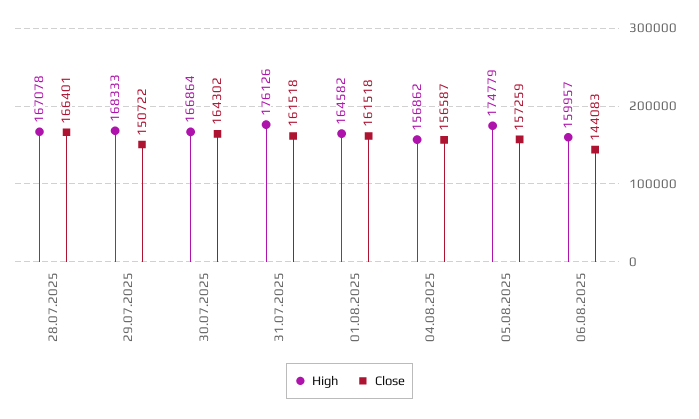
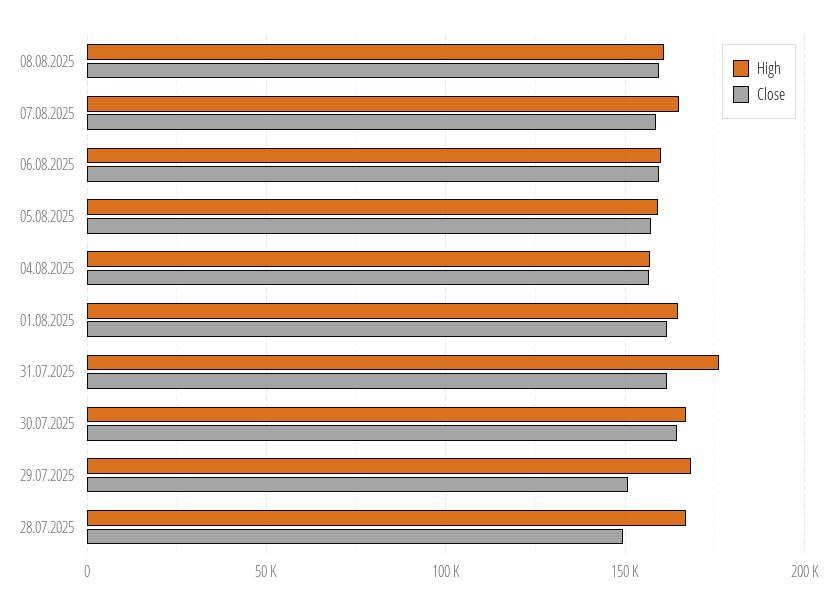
Close, 28.07.2025: 166401 -> 150000
High, 05.08.2025: 174779 -> 160000
Close, 06.08.2025: 144083 -> 160000
High, 08.08.2025: none -> 160000
Close, 08.08.2025: none -> 160000
High, 07.08.2025: none -> 165000
Close, 07.08.2025: none -> 160000

